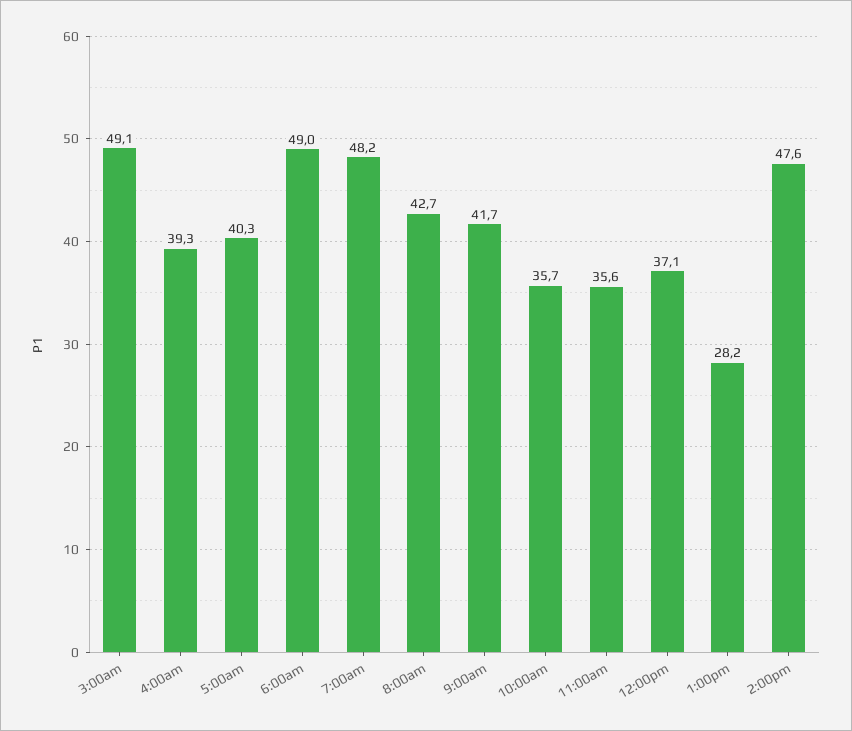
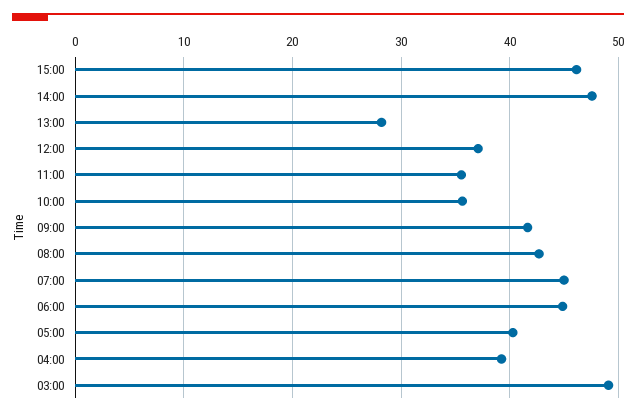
6:00am: 49 -> 45
7:00am: 48.2 -> 45
15:00: none -> 46

